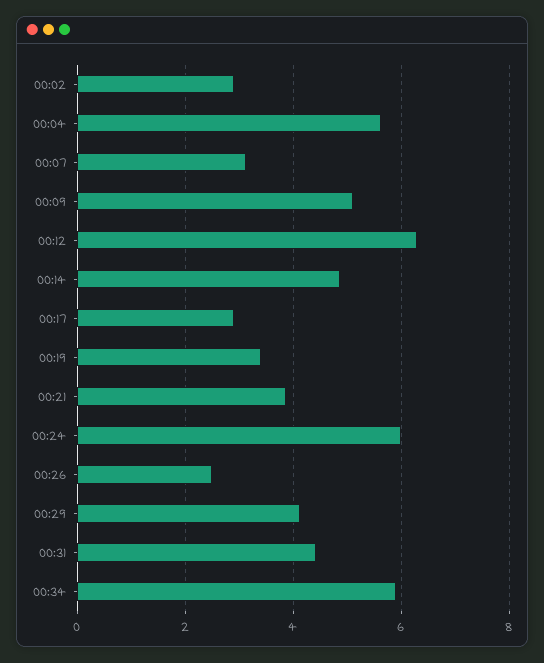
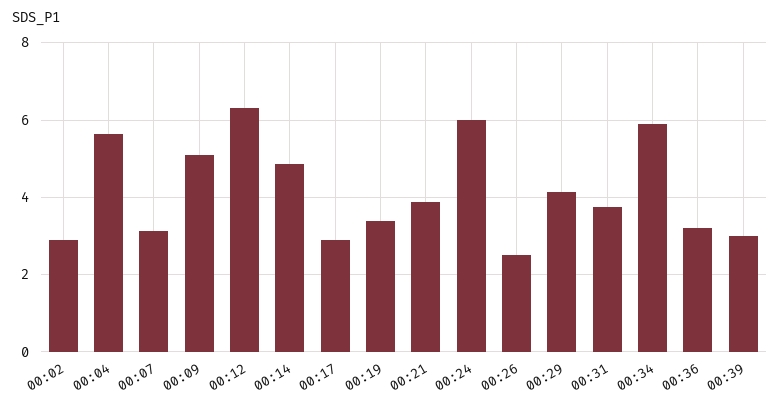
00:31: 4.4 -> 3.8
00:36: none -> 3.2
00:39: none -> 3

